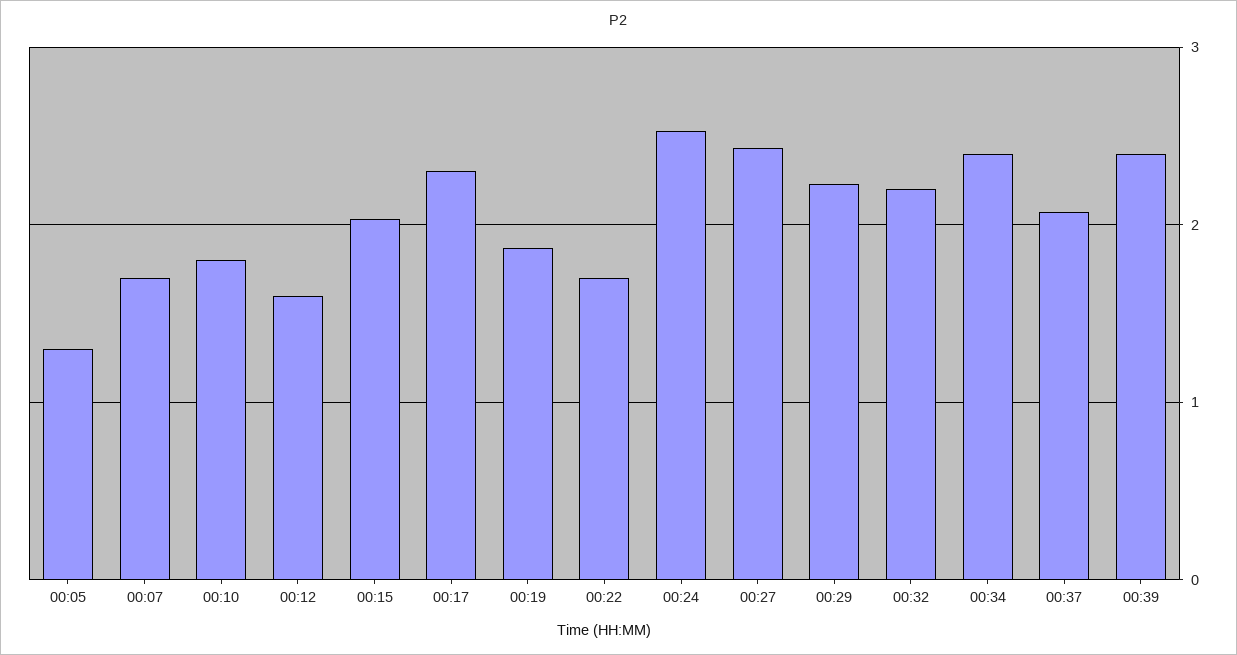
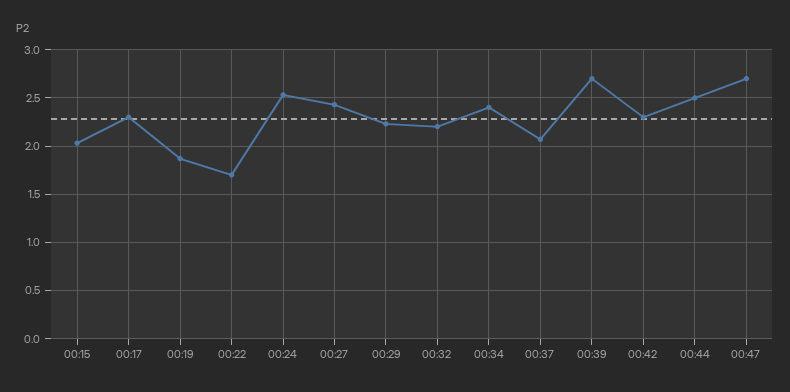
00:05: 1.3 -> none
00:07: 1.7 -> none
00:10: 1.8 -> none
00:12: 1.6 -> none
00:39: 2.4 -> 2.7
00:42: none -> 2.3
00:44: none -> 2.5
00:47: none -> 2.7

